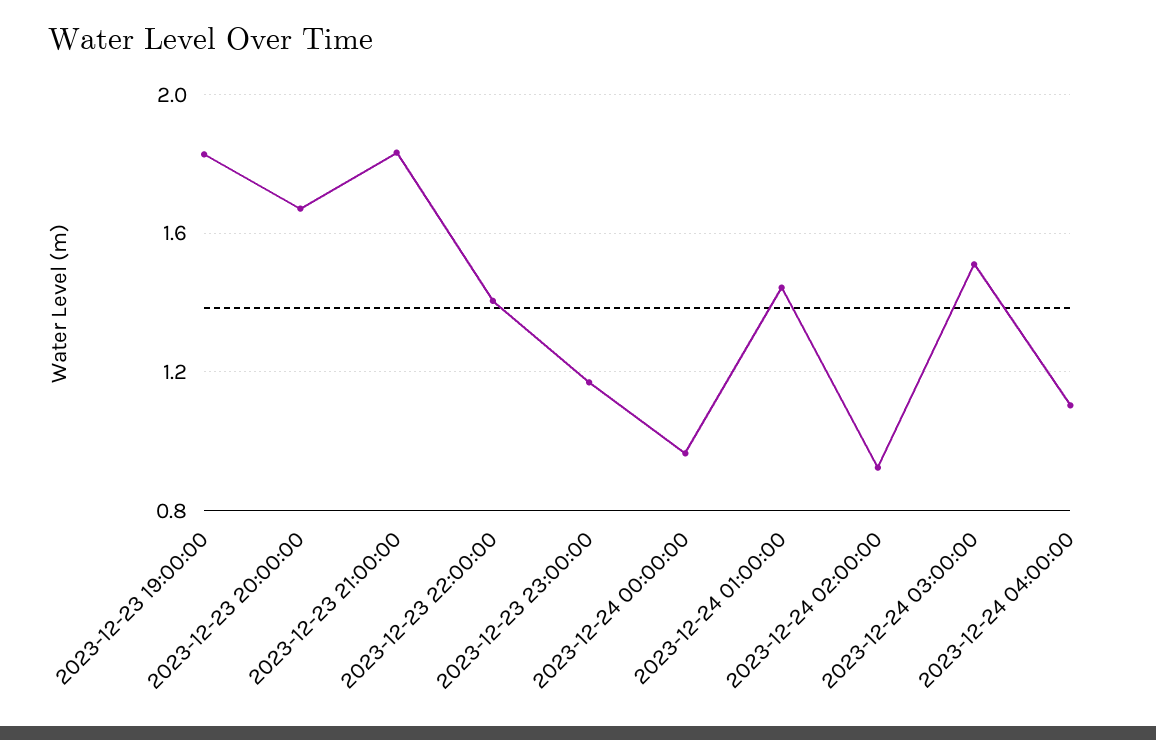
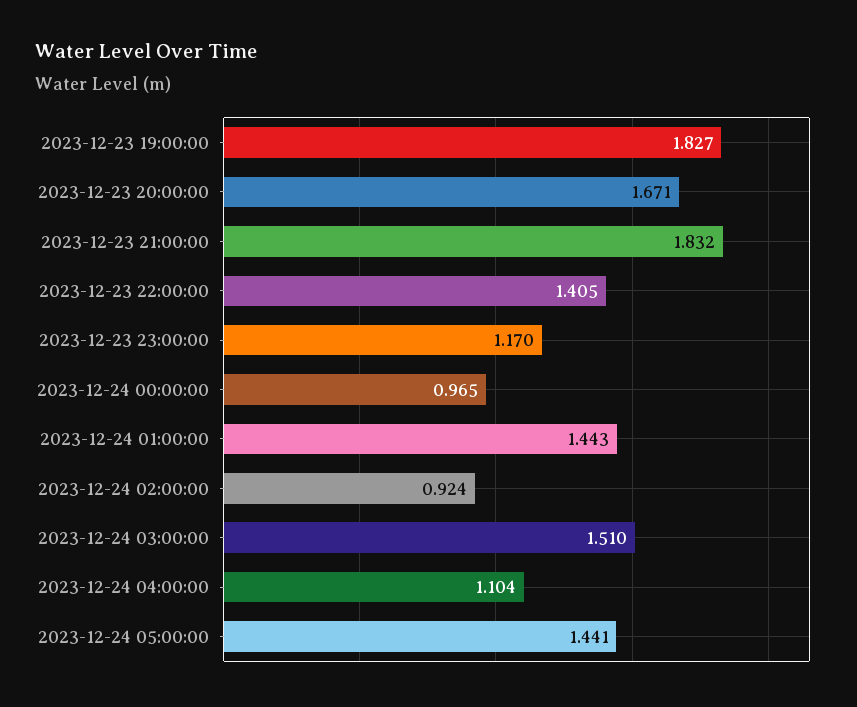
2023-12-24 05:00:00: none -> 1.441

